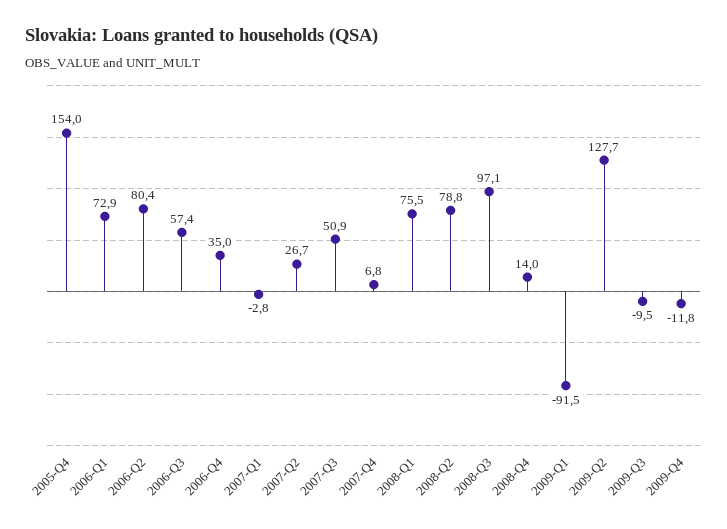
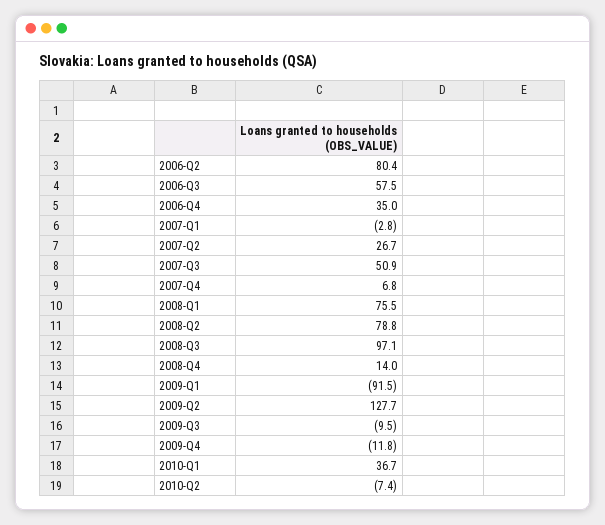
2005-Q4: 154 -> none
2006-Q1: 72.9 -> none
2006-Q3: 57.4 -> 57.5
2010-Q1: none -> 36.7
2010-Q2: none -> -7.4

